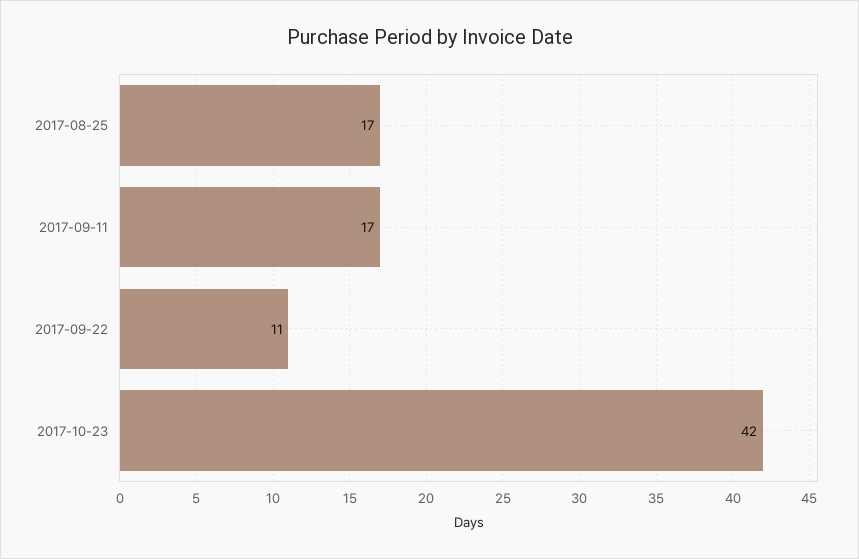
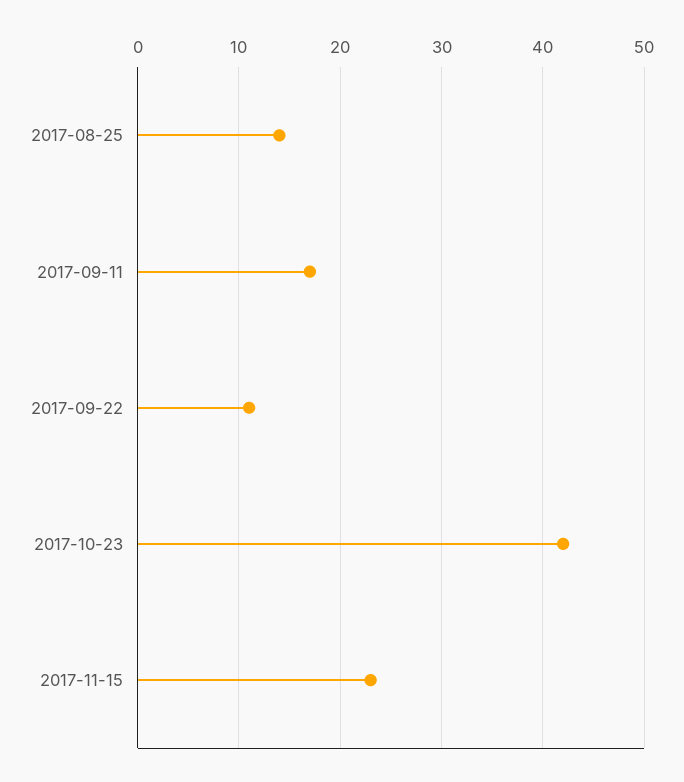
2017-08-25: 17 -> 14
2017-11-15: none -> 23

